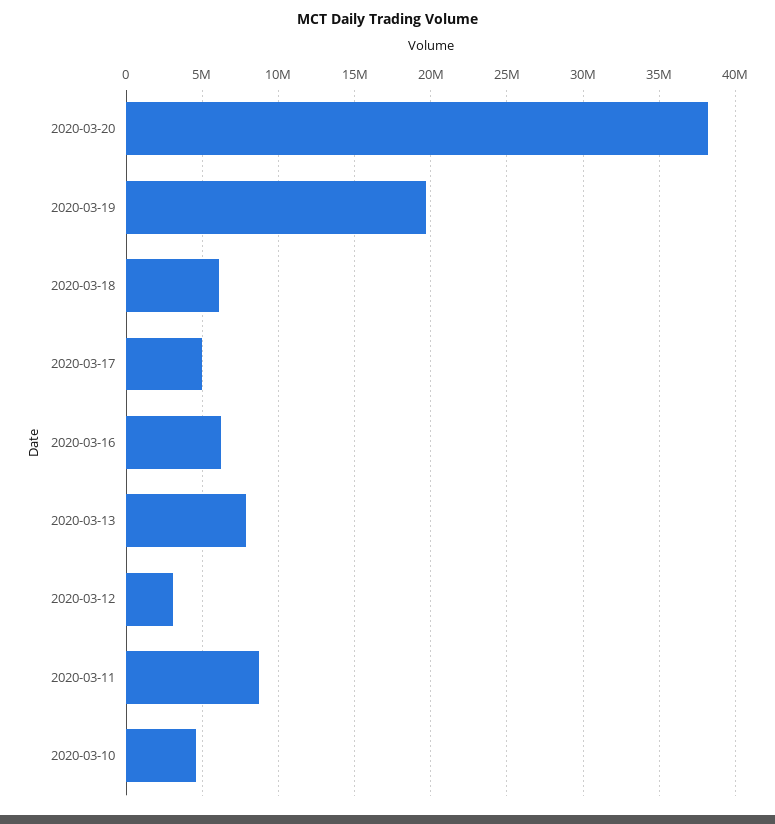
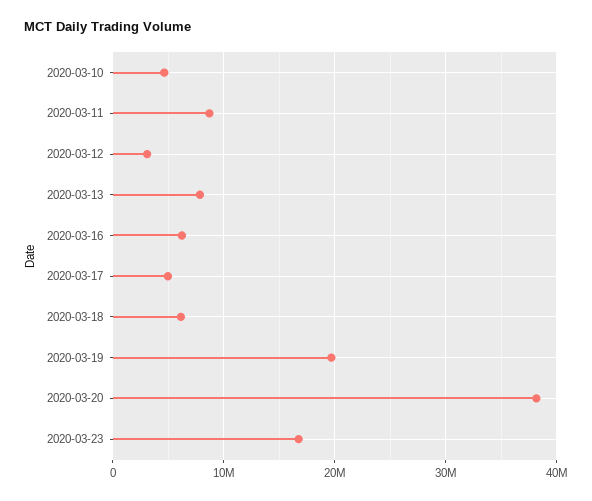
2020-03-23: none -> 17000000

